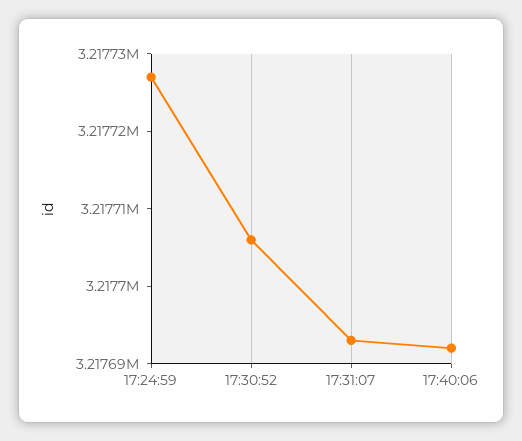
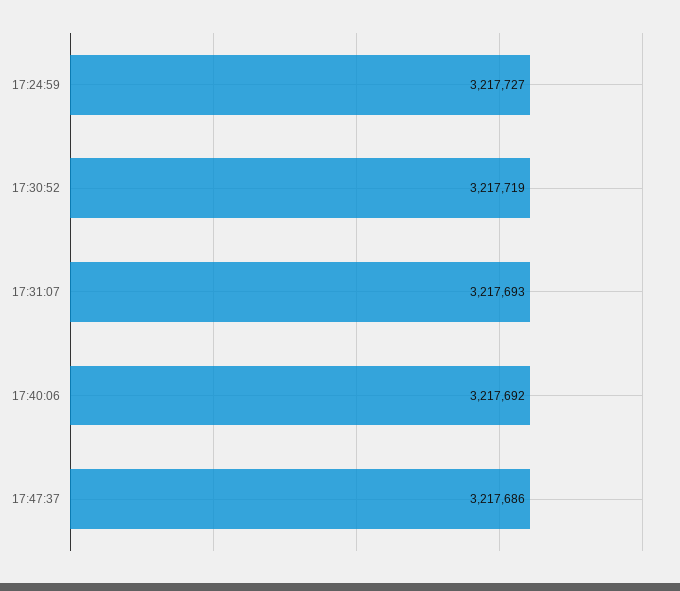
17:30:52: 3217705 -> 3217719
17:47:37: none -> 3217686

